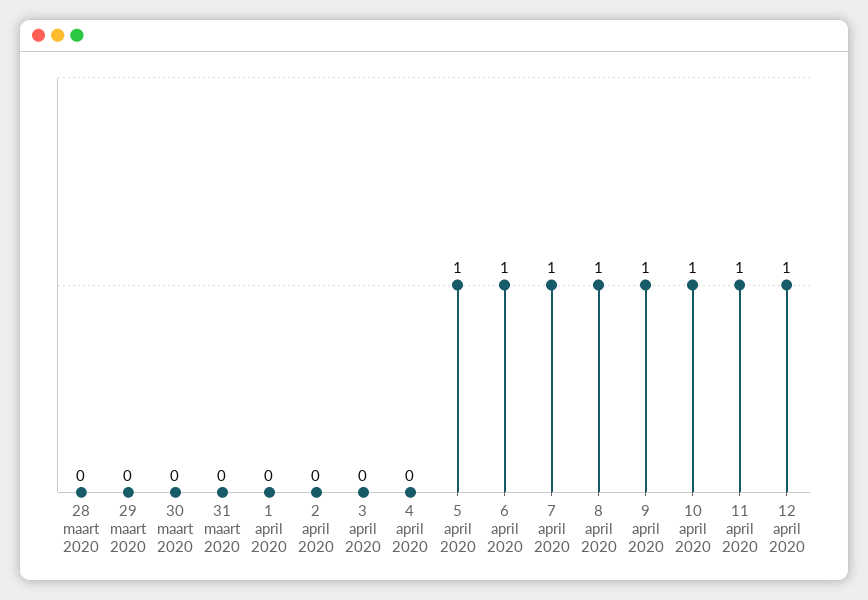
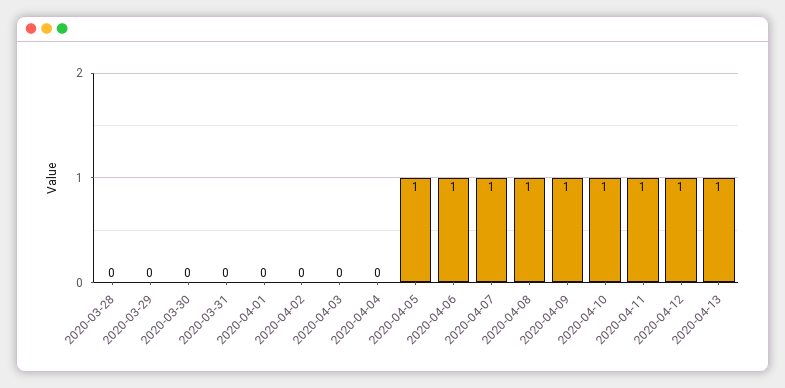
2020-04-13: none -> 1

